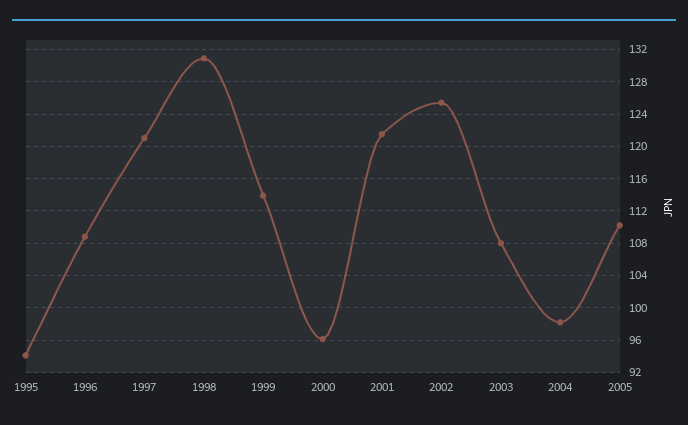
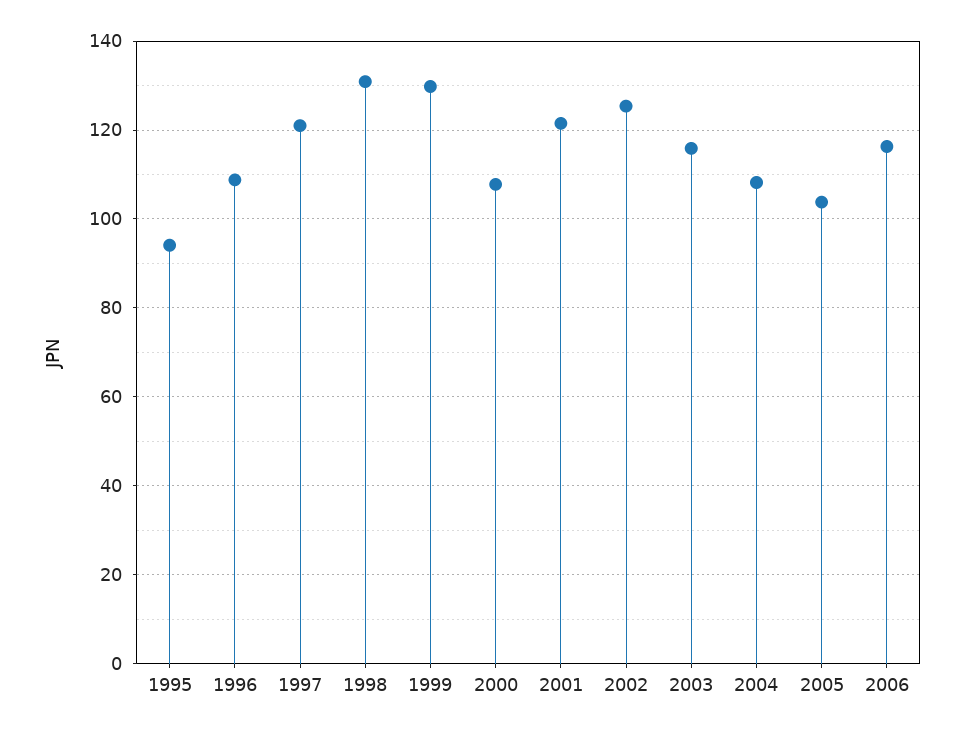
1999: 114 -> 130
2000: 96 -> 108
2003: 108 -> 116
2004: 98 -> 108
2005: 110 -> 104
2006: none -> 116

